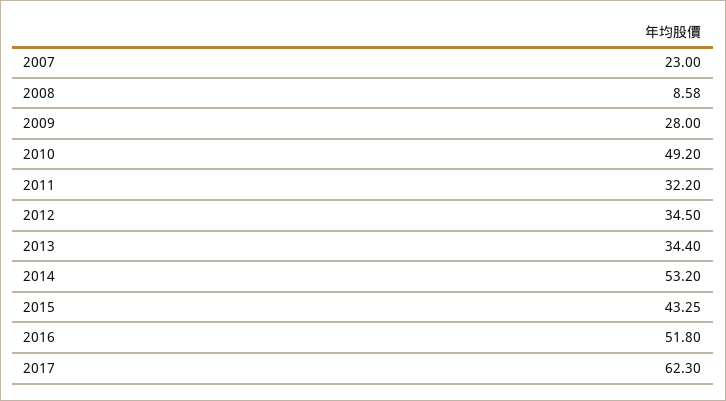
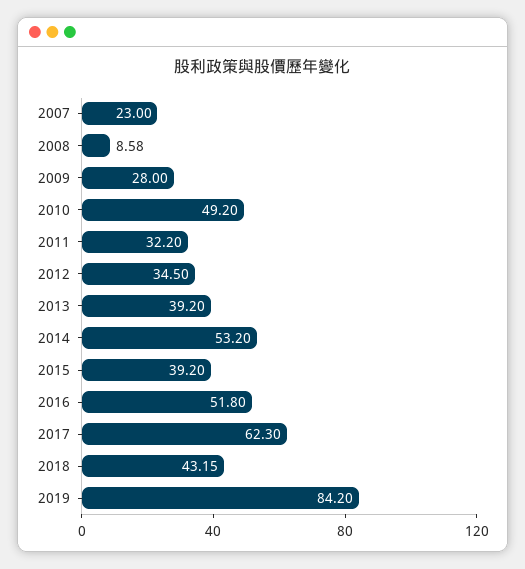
2013: 34.4 -> 39.2
2015: 43.25 -> 39.2
2018: none -> 43.15
2019: none -> 84.2

